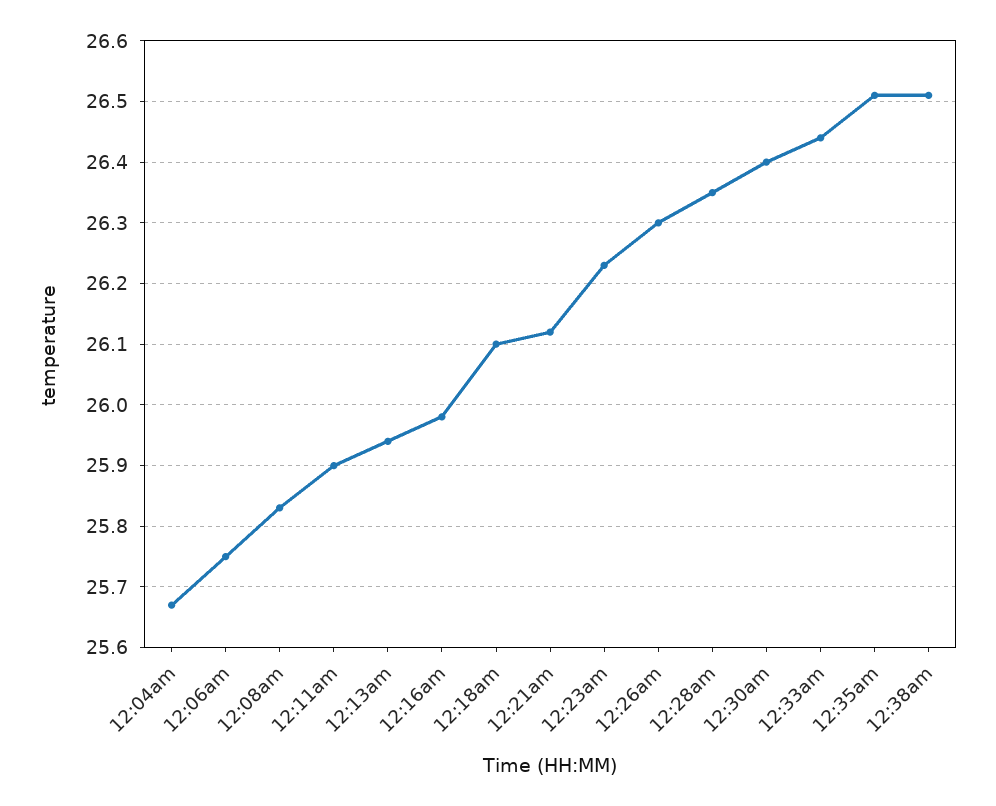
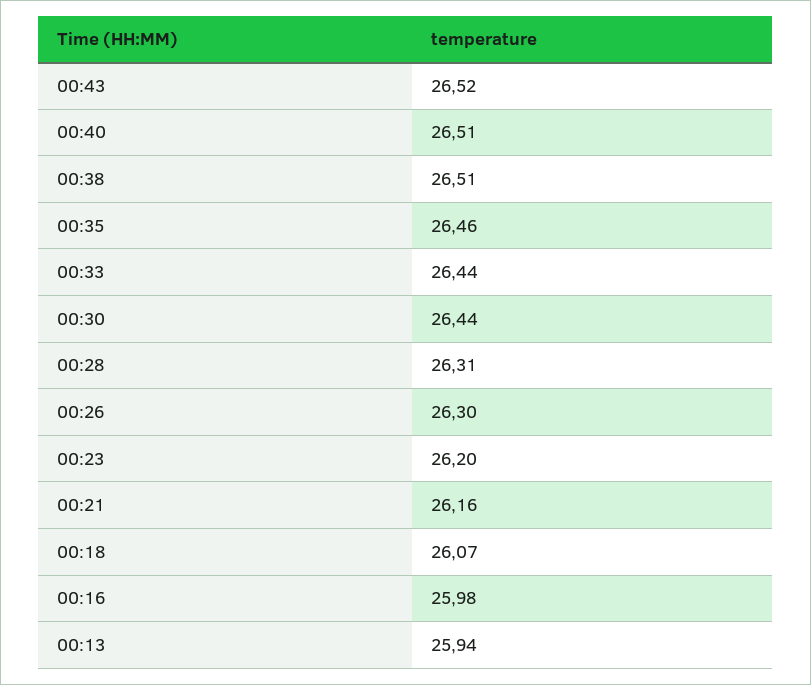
12:04am: 25.67 -> none
12:06am: 25.75 -> none
12:08am: 25.83 -> none
12:11am: 25.9 -> none
12:18am: 26.1 -> 26.07
12:21am: 26.12 -> 26.16
12:23am: 26.23 -> 26.2
12:28am: 26.35 -> 26.31
12:30am: 26.4 -> 26.44
12:35am: 26.51 -> 26.46
00:43: none -> 26.52
00:40: none -> 26.51

